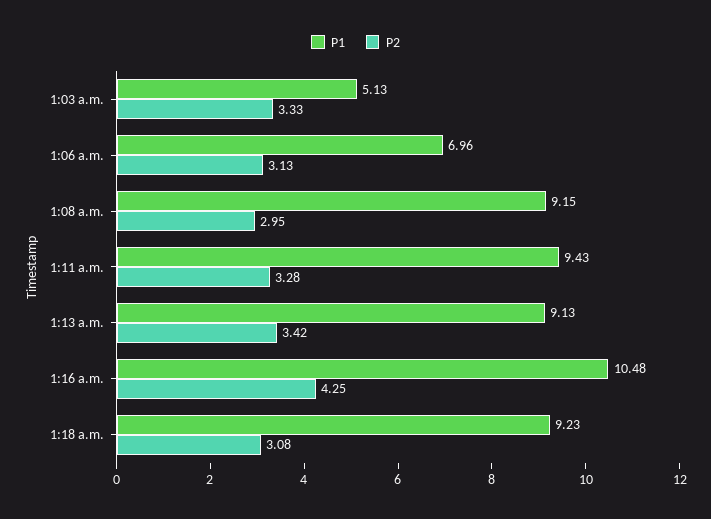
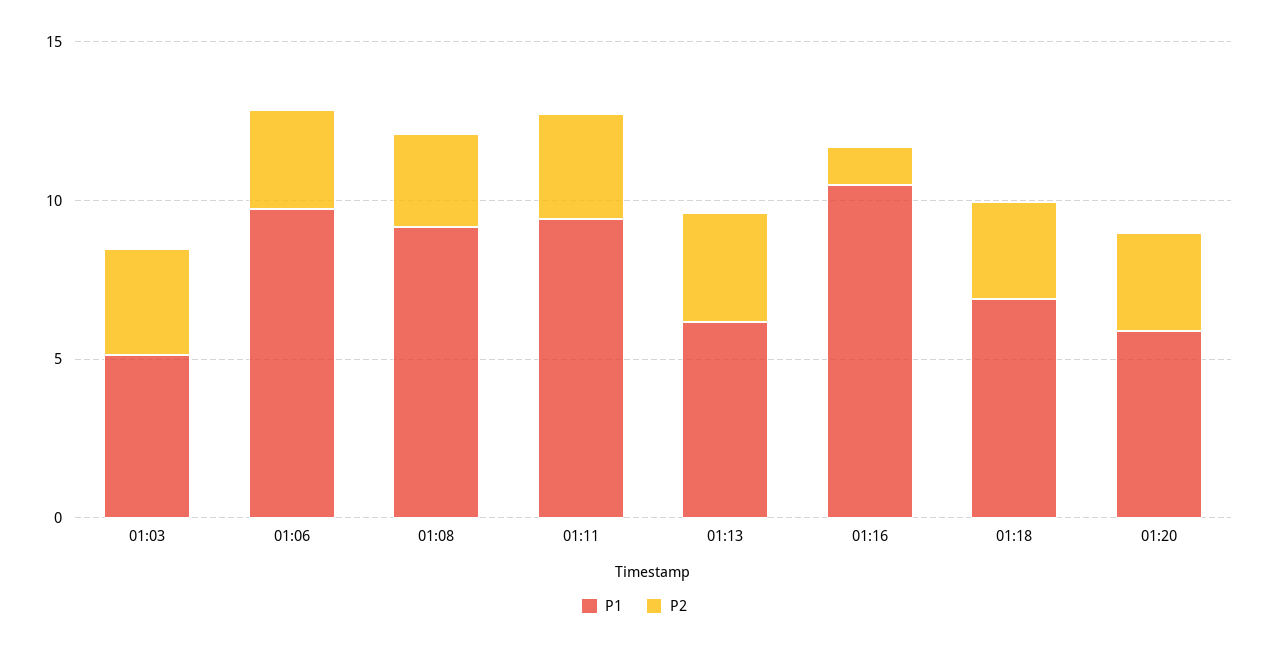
P1, 1:06 a.m.: 6.96 -> 10
P1, 1:13 a.m.: 9.13 -> 6
P2, 1:16 a.m.: 4.25 -> 1
P1, 1:18 a.m.: 9.23 -> 7
P1, 01:20: none -> 6
P2, 01:20: none -> 3

